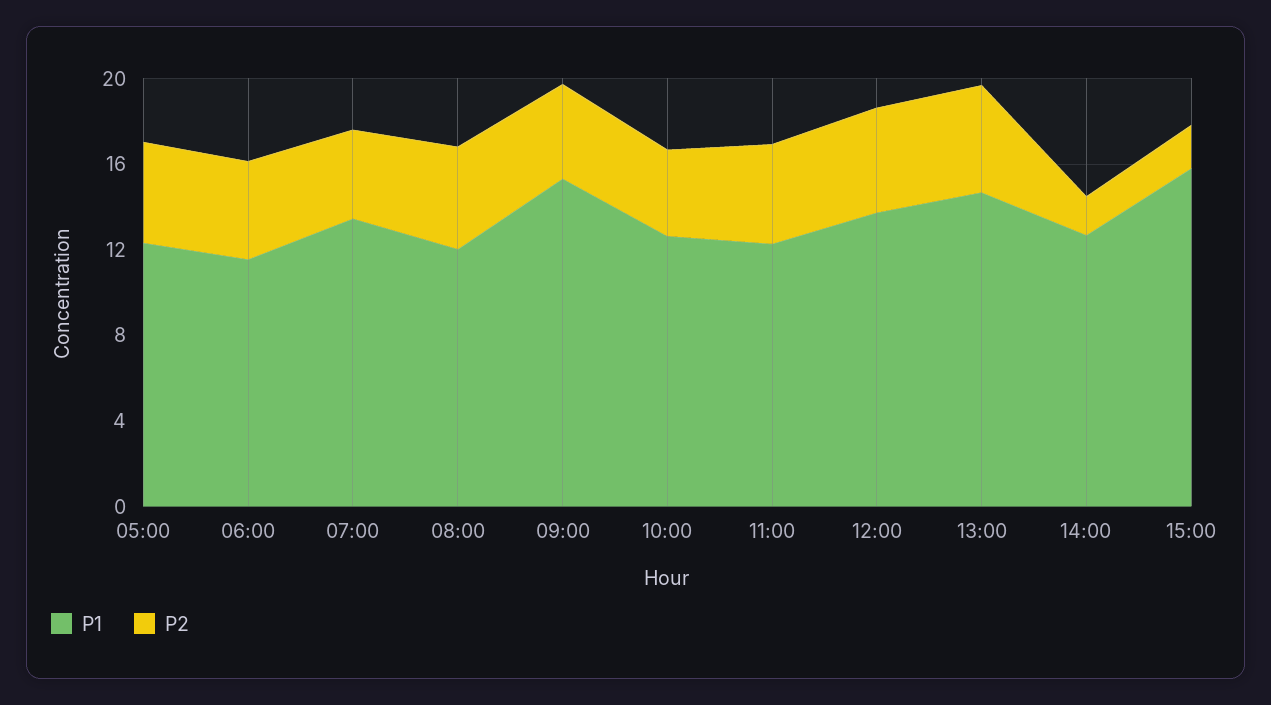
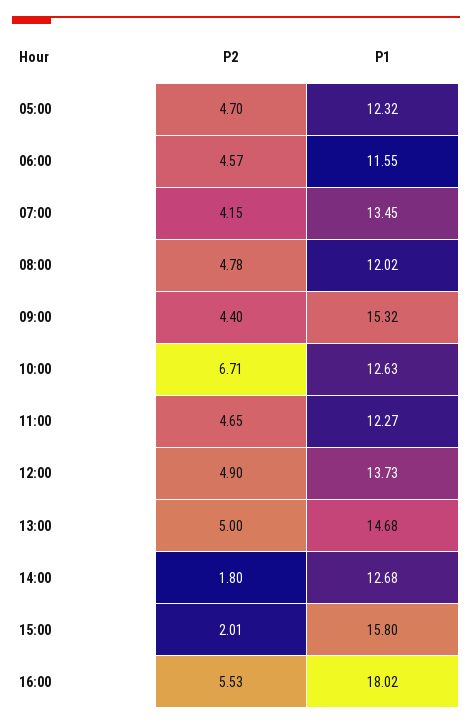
P2, 10:00: 4 -> 6.71
P2, 16:00: none -> 5.53
P1, 16:00: none -> 18.02

